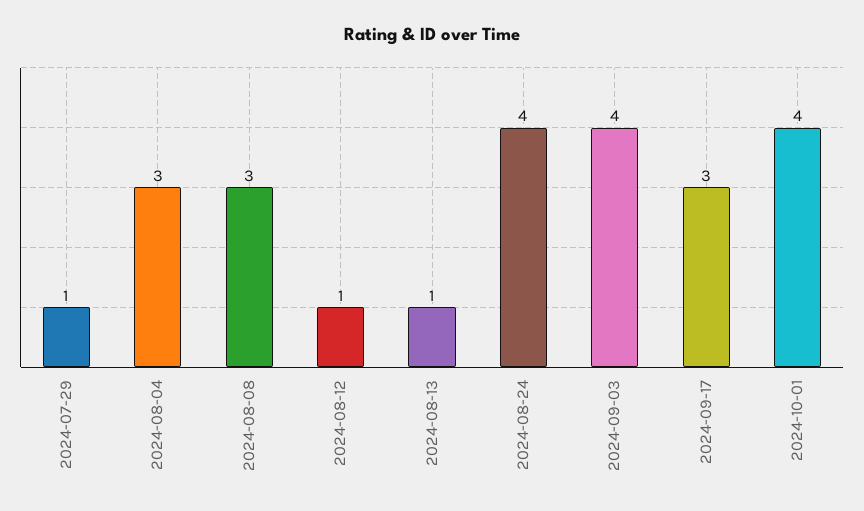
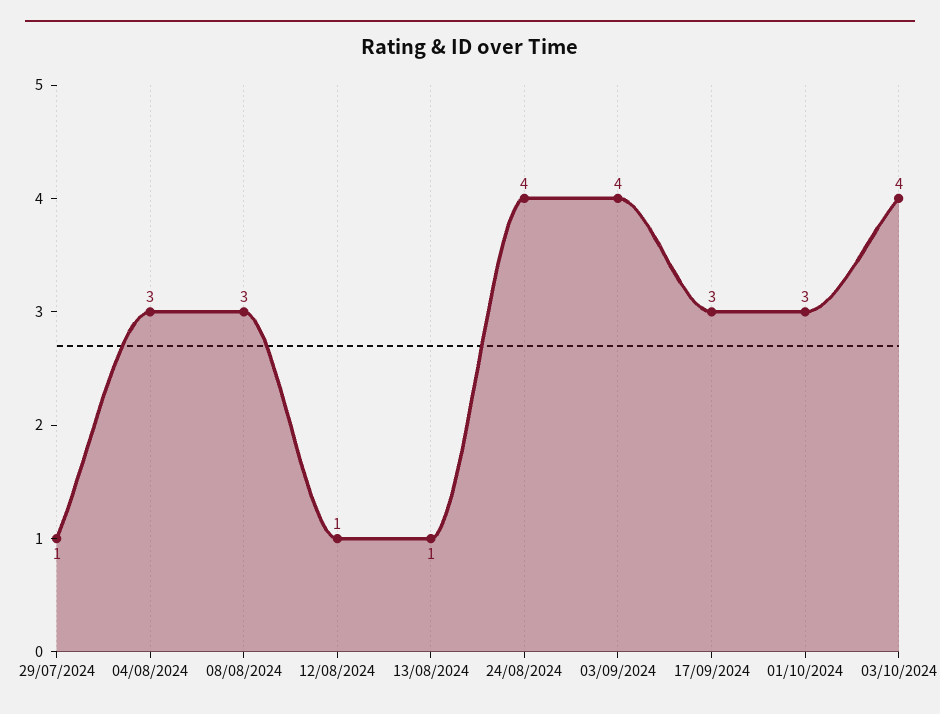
2024-10-01: 4 -> 3
03/10/2024: none -> 4

